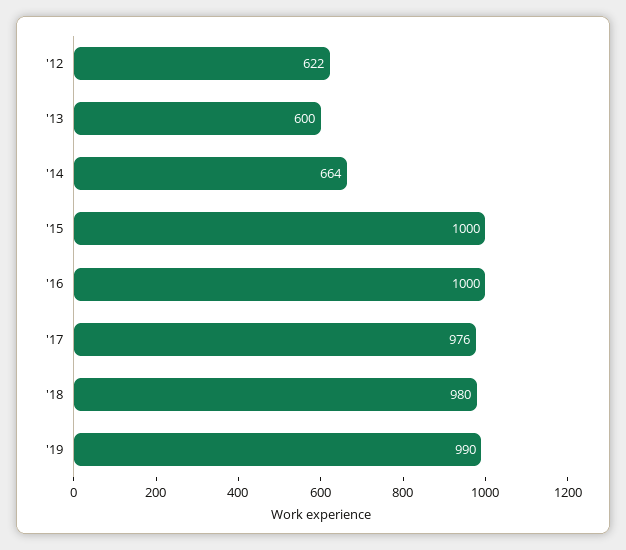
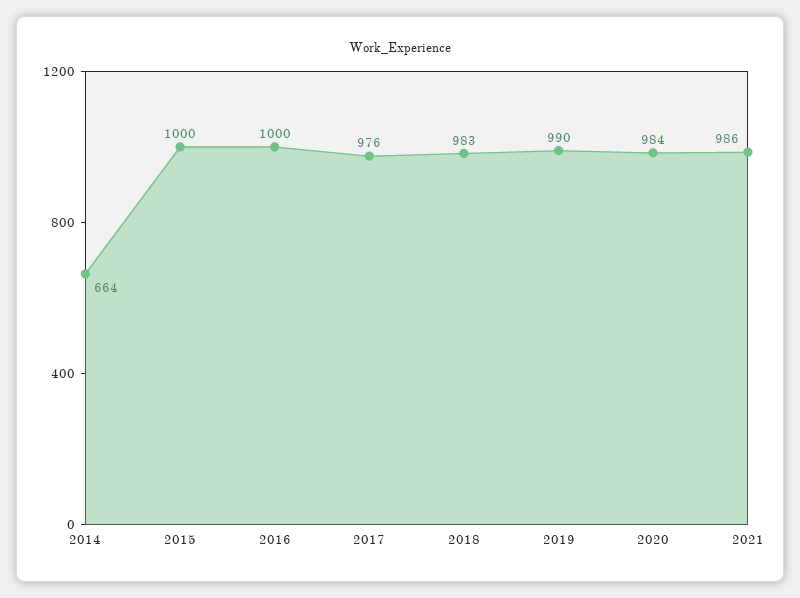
'12: 622 -> none
'13: 600 -> none
'18: 980 -> 983
2020: none -> 984
2021: none -> 986

